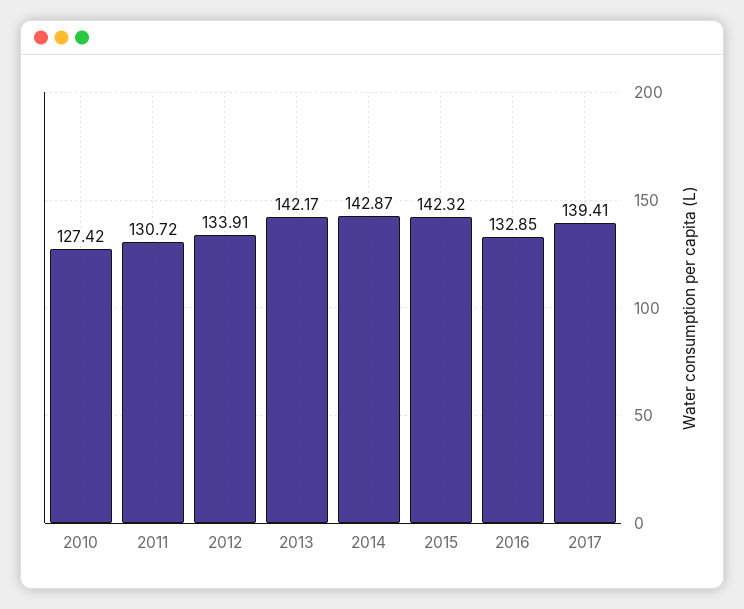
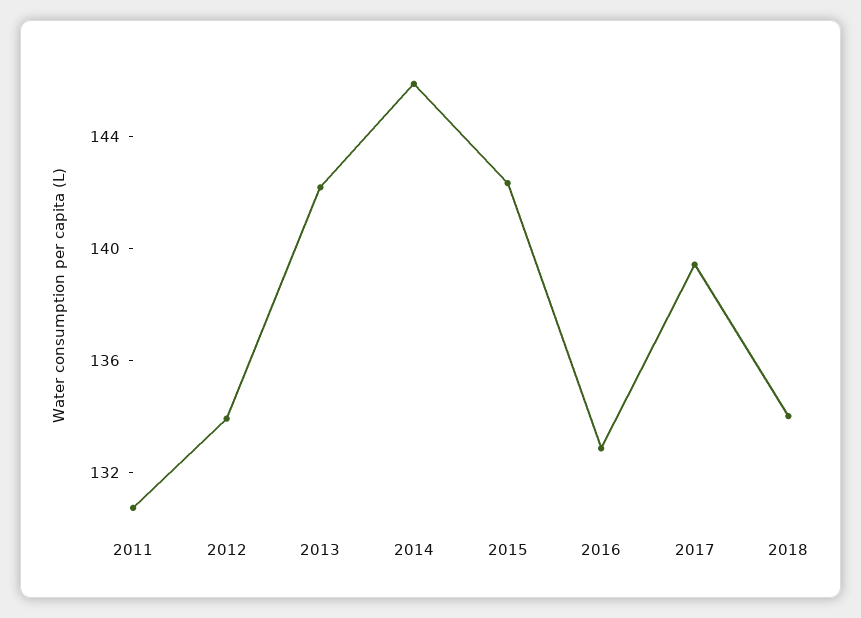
2010: 127.42 -> none
2014: 142.87 -> 146
2018: none -> 134

